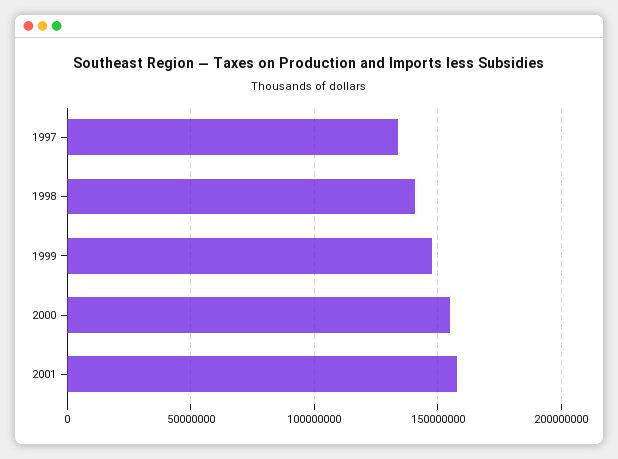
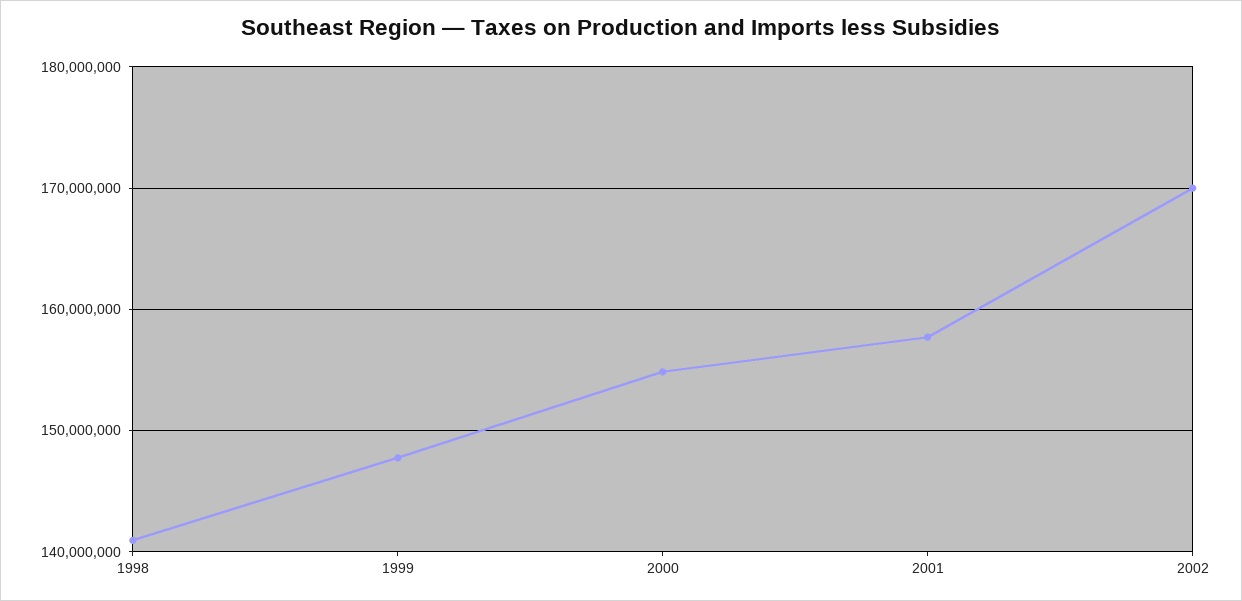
1997: 135000000 -> none
2002: none -> 170000000

